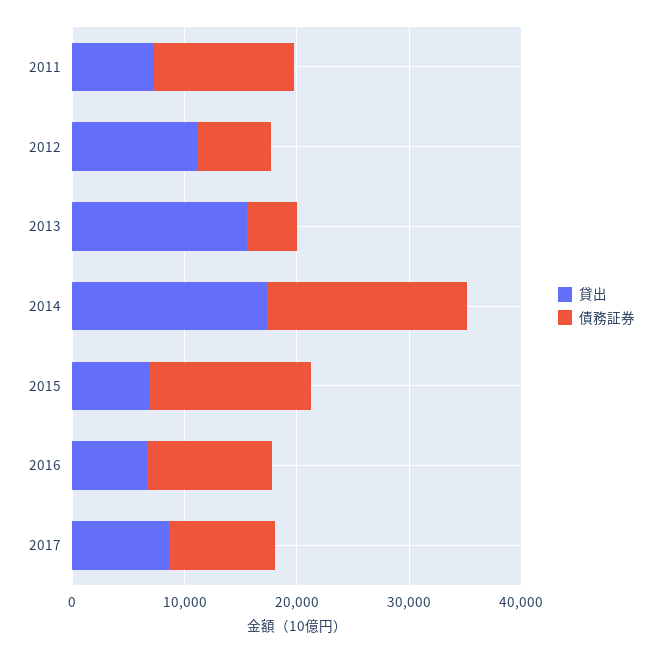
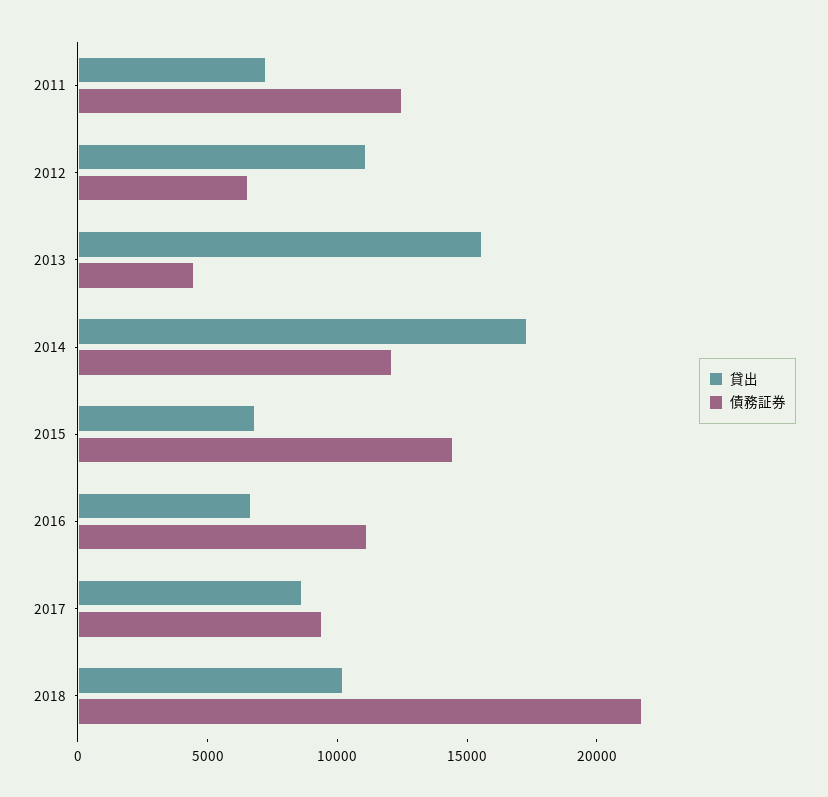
債務証券, 2014: 18000 -> 12000
貸出, 2018: none -> 10000
債務証券, 2018: none -> 22000

